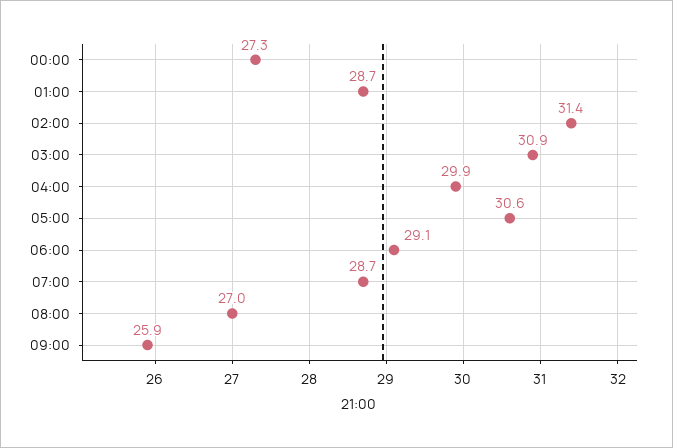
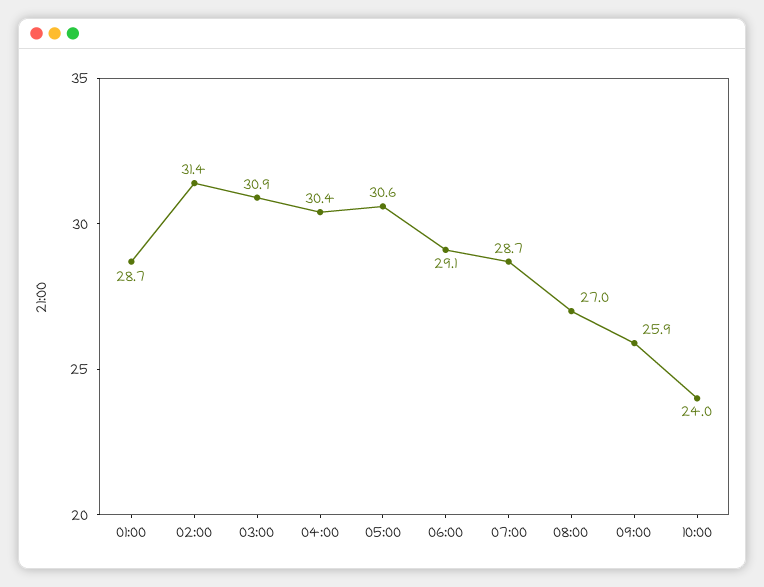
00:00: 27.3 -> none
04:00: 29.9 -> 30.4
10:00: none -> 24

